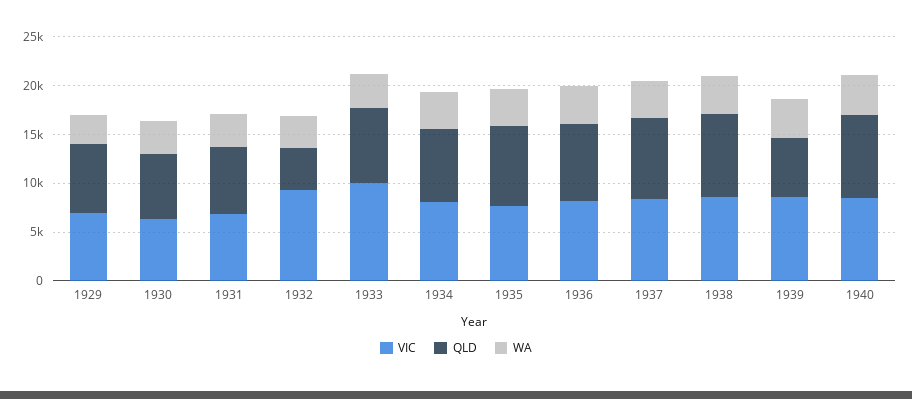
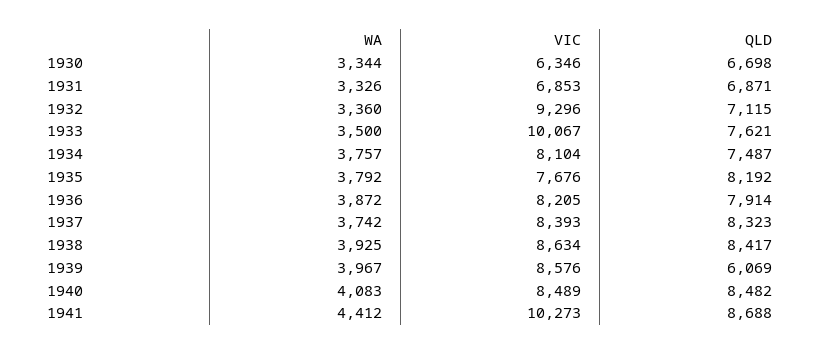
VIC, 1929: 7000 -> none
QLD, 1929: 7000 -> none
WA, 1929: 3000 -> none
QLD, 1932: 4000 -> 7115
WA, 1941: none -> 4412
VIC, 1941: none -> 10273
QLD, 1941: none -> 8688

